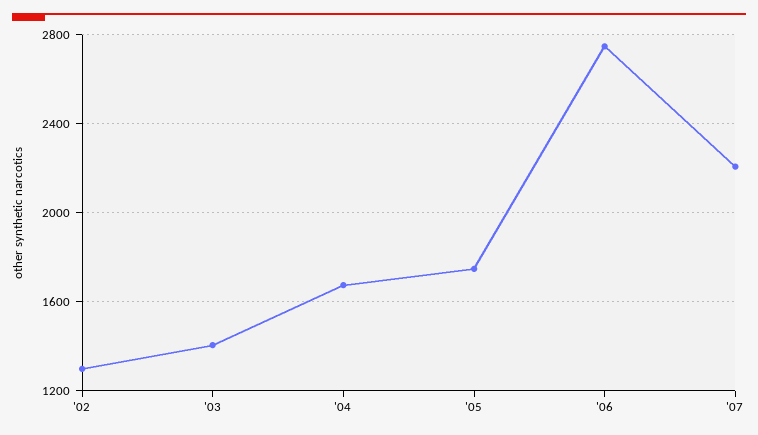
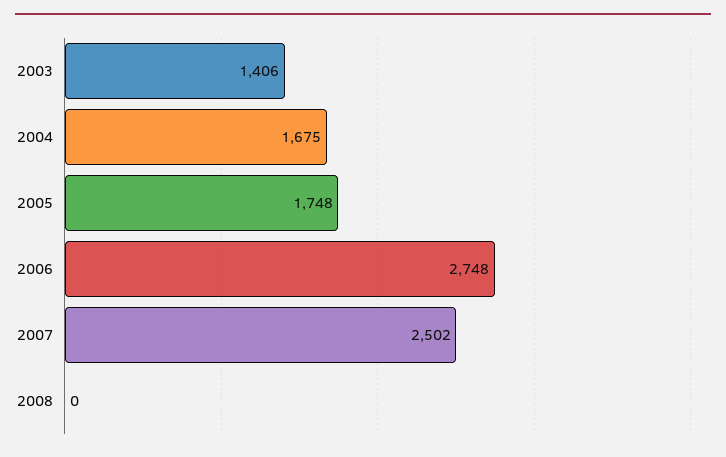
'02: 1300 -> none
'07: 2200 -> 2502
2008: none -> 0

